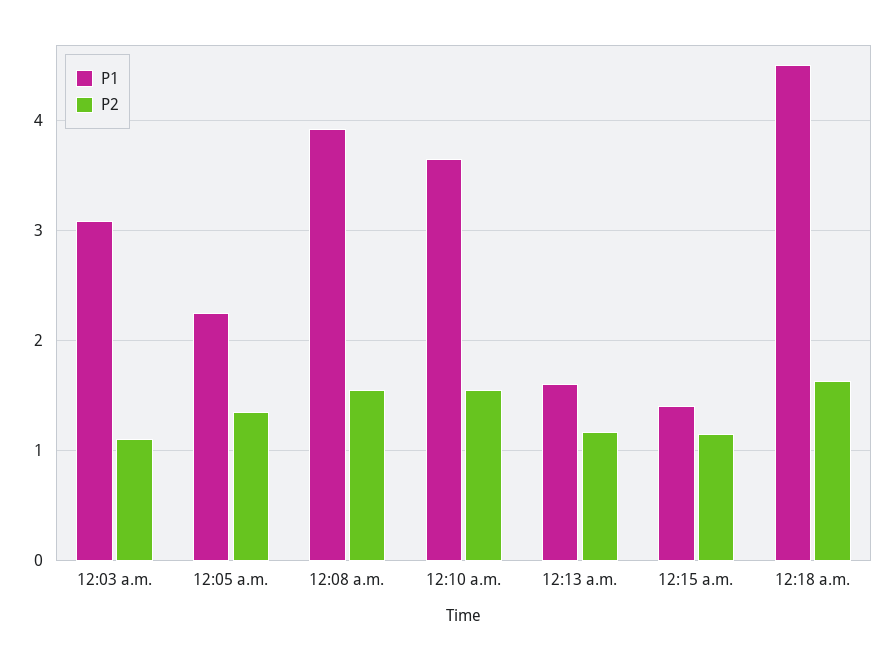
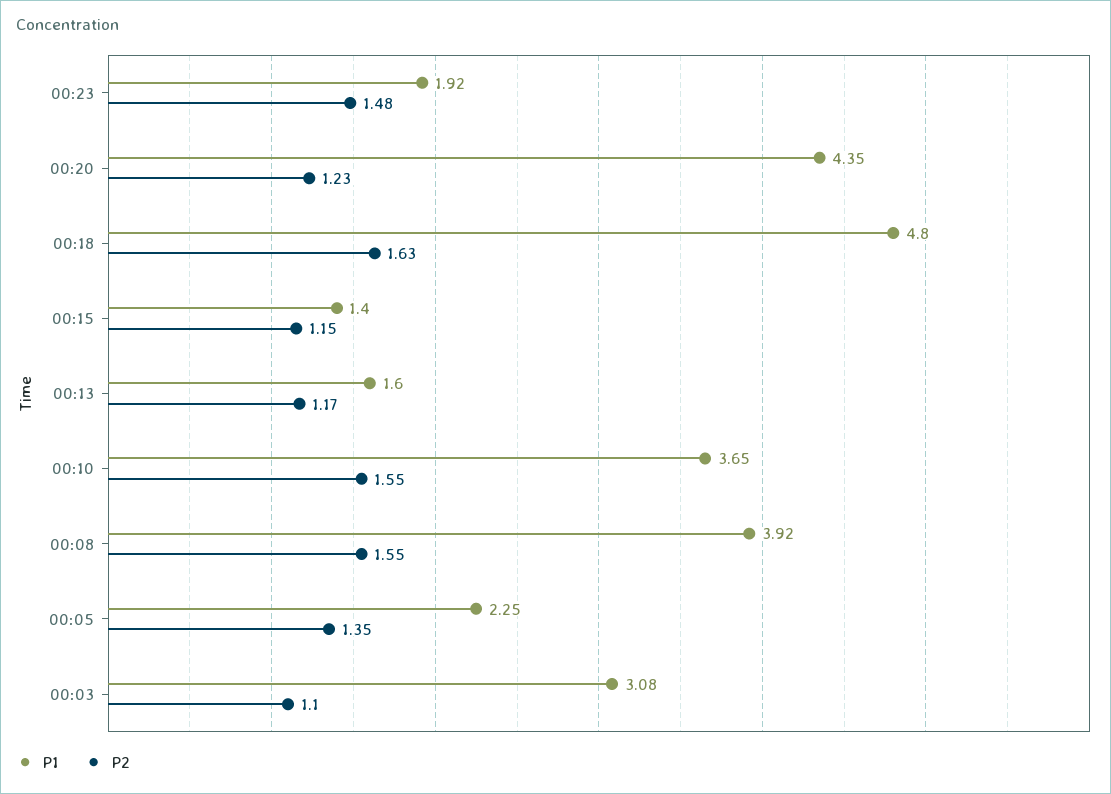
P1, 12:18 a.m.: 4.5 -> 4.8
P1, 00:23: none -> 1.92
P2, 00:23: none -> 1.48
P1, 00:20: none -> 4.35
P2, 00:20: none -> 1.23

